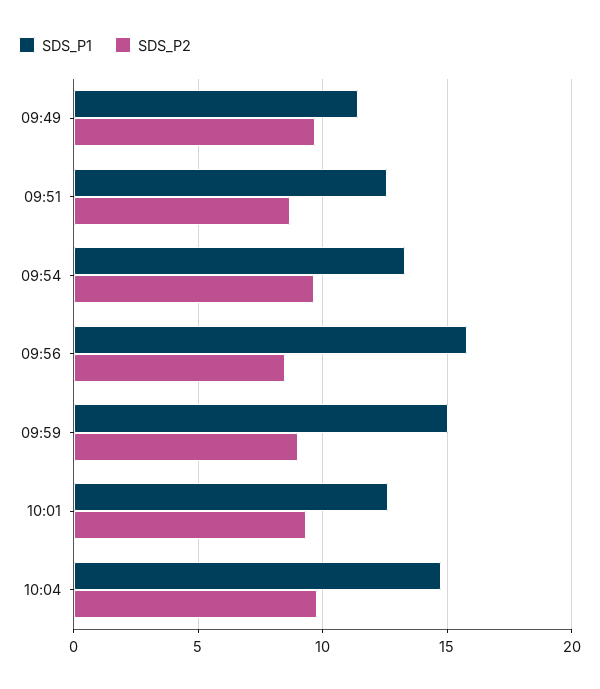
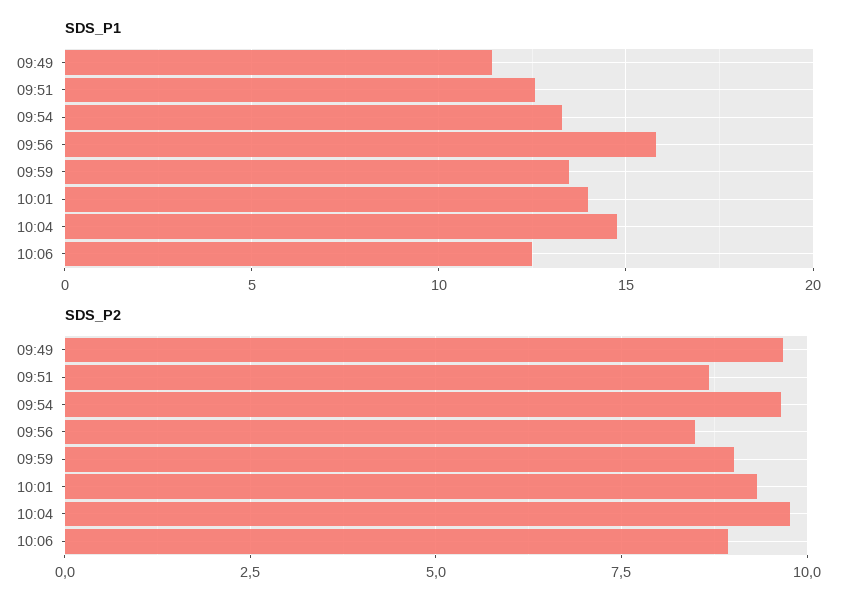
SDS_P1, 09:59: 15 -> 13.5
SDS_P1, 10:01: 12.5 -> 14
SDS_P1, 10:06: none -> 12.5
SDS_P2, 10:06: none -> 9

